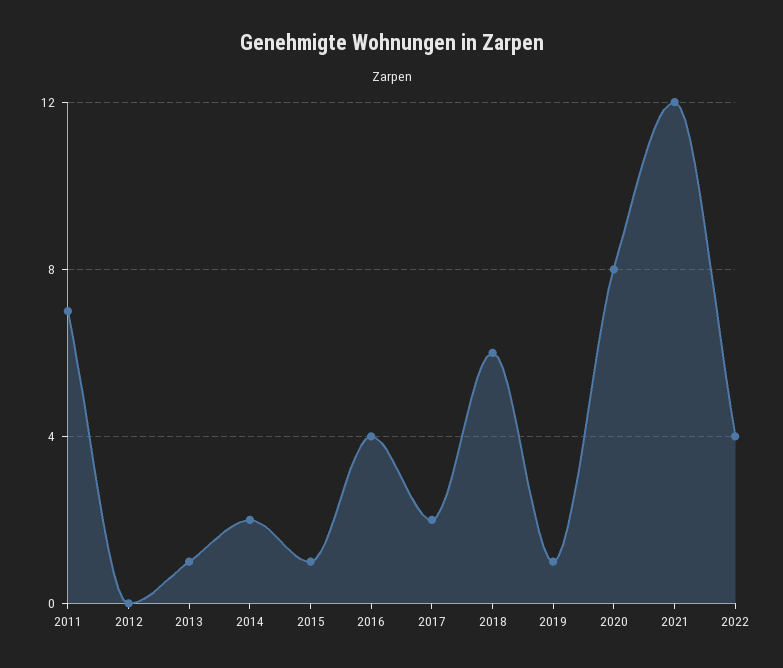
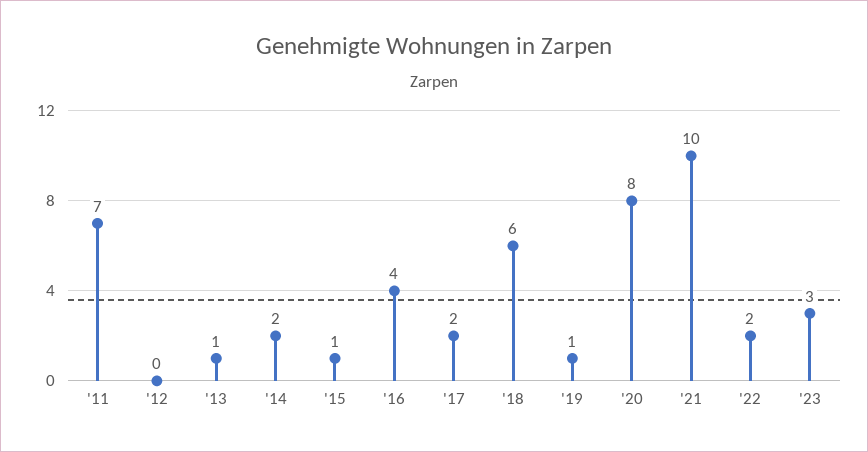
2021: 12 -> 10
2022: 4 -> 2
'23: none -> 3

